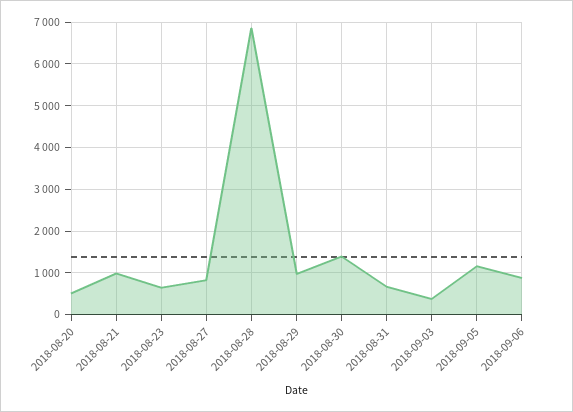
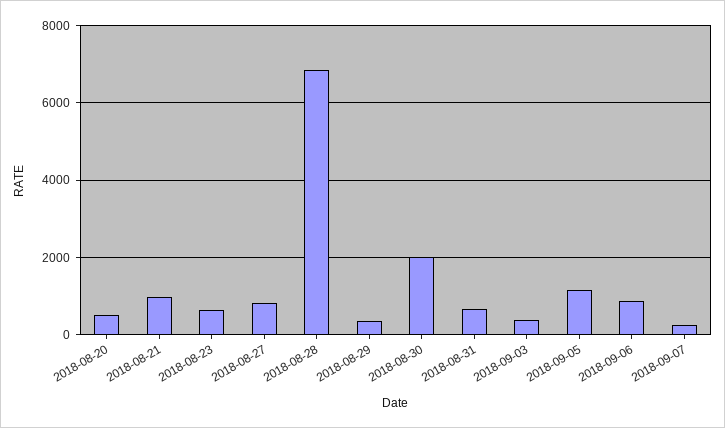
2018-08-29: 1000 -> 400
2018-08-30: 1400 -> 2000
2018-09-07: none -> 200

